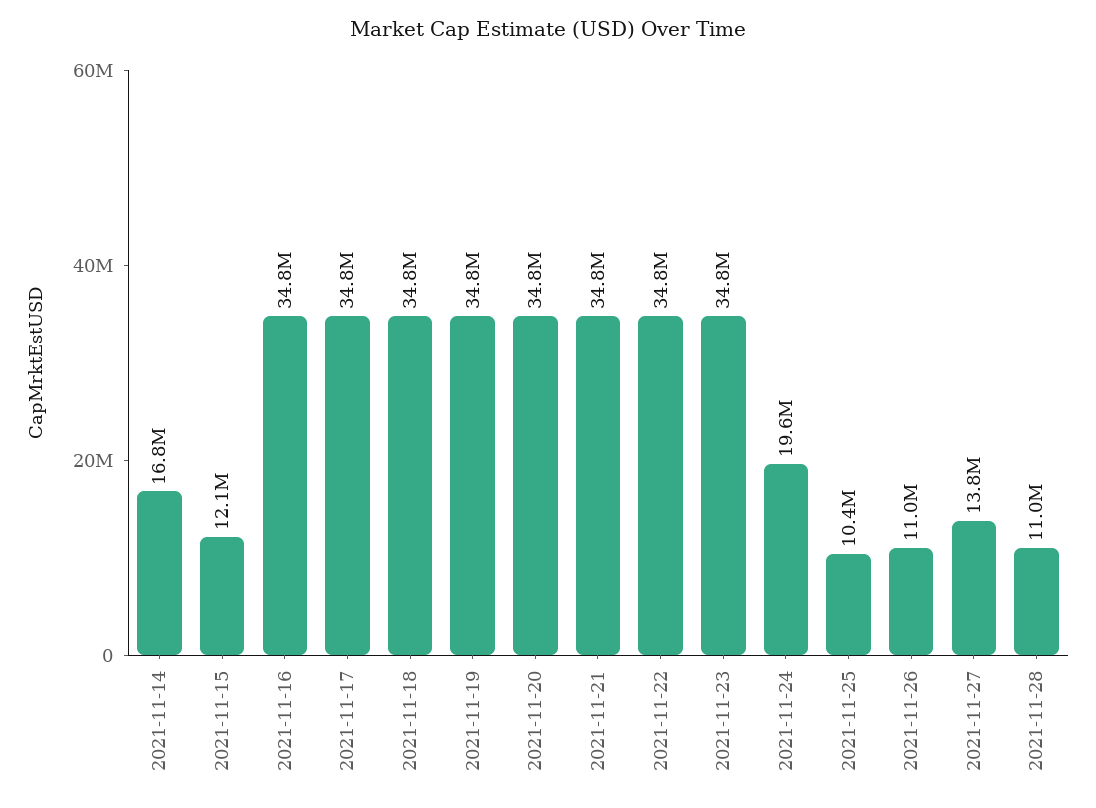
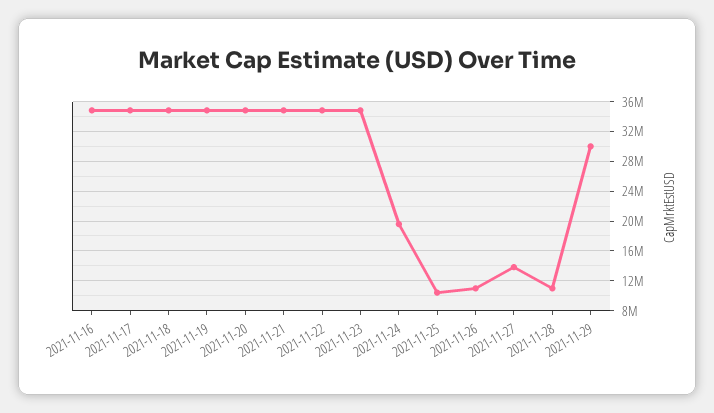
2021-11-14: 16800000 -> none
2021-11-15: 12100000 -> none
2021-11-29: none -> 30000000

